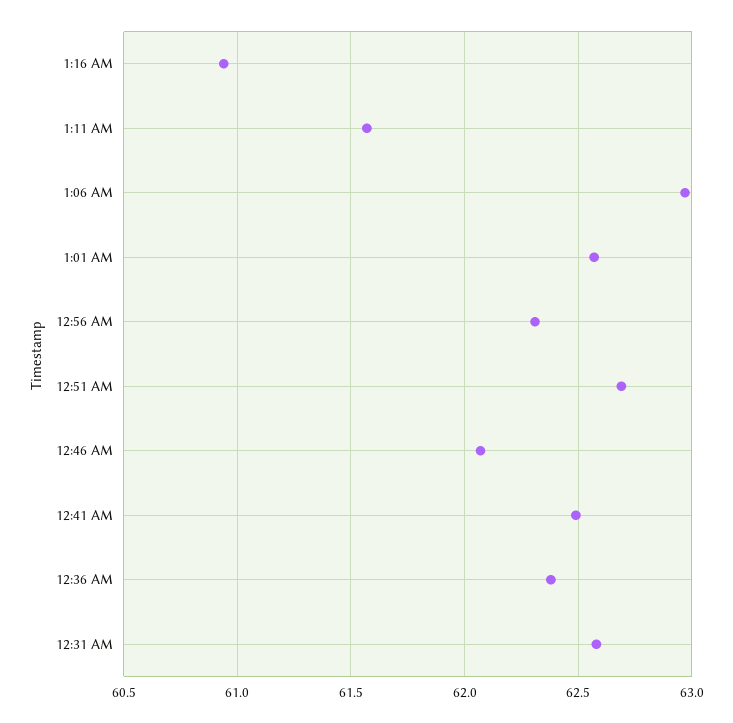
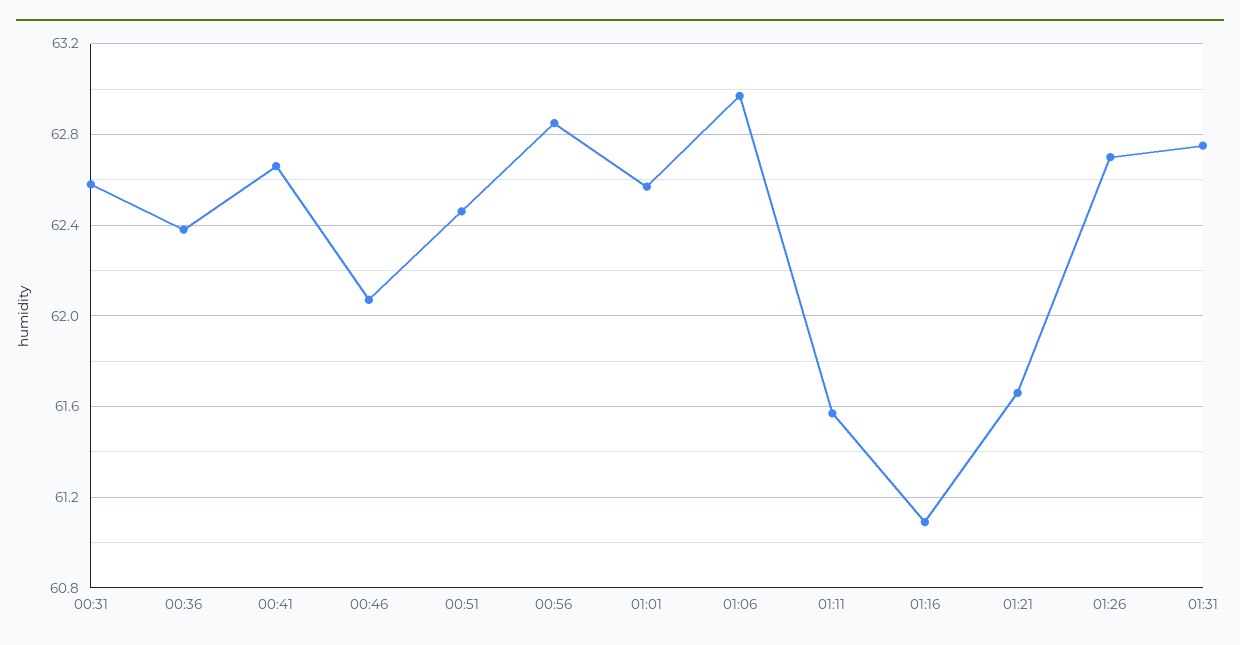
1:16 AM: 60.95 -> 61.1
12:56 AM: 62.3 -> 62.85
12:51 AM: 62.7 -> 62.45
12:41 AM: 62.5 -> 62.65
01:21: none -> 61.65
01:26: none -> 62.7
01:31: none -> 62.75

